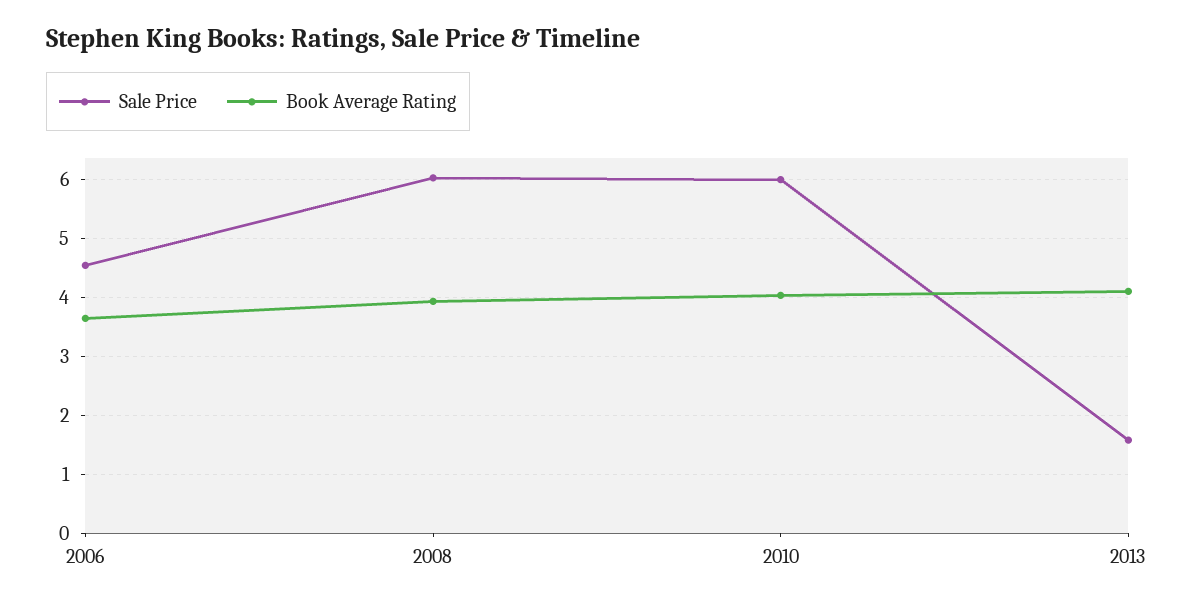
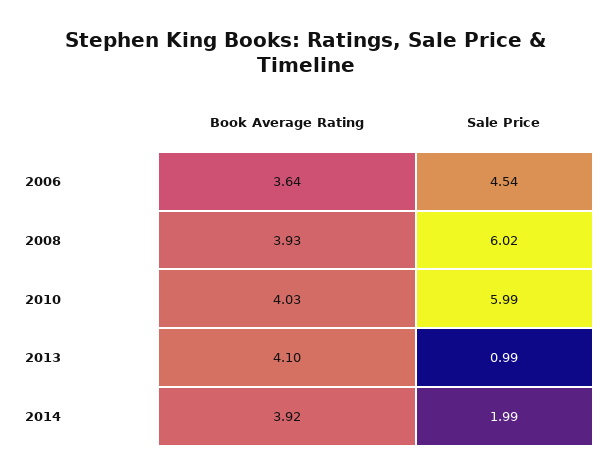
Sale Price, 2013: 1.6 -> 0.99
Book Average Rating, 2014: none -> 3.92
Sale Price, 2014: none -> 1.99

